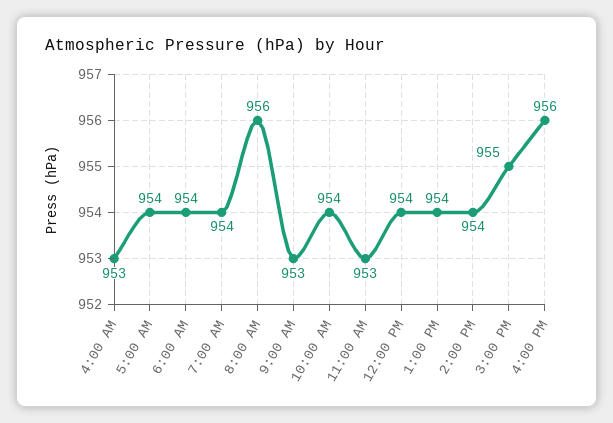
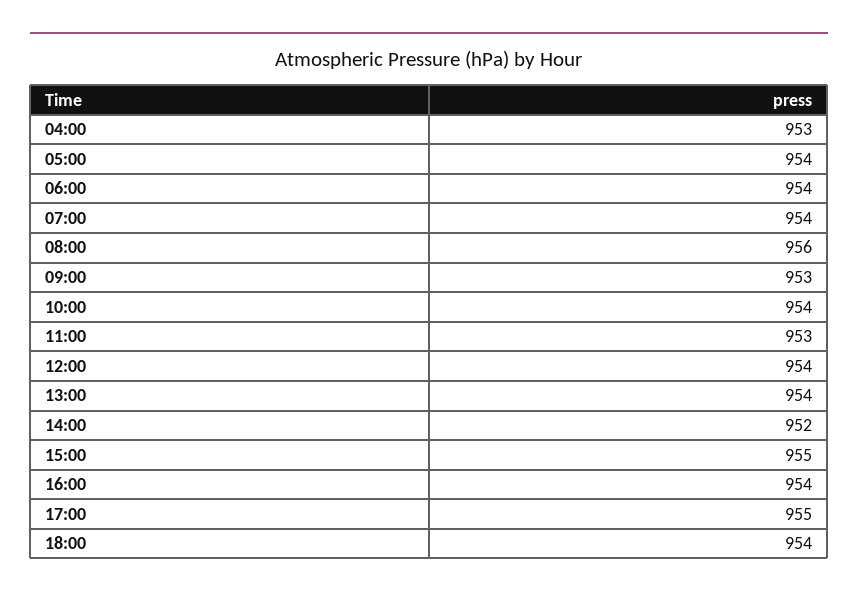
2:00 PM: 954 -> 952
4:00 PM: 956 -> 954
17:00: none -> 955
18:00: none -> 954

